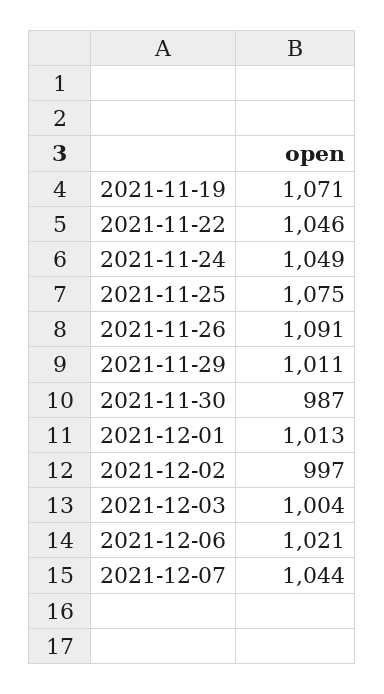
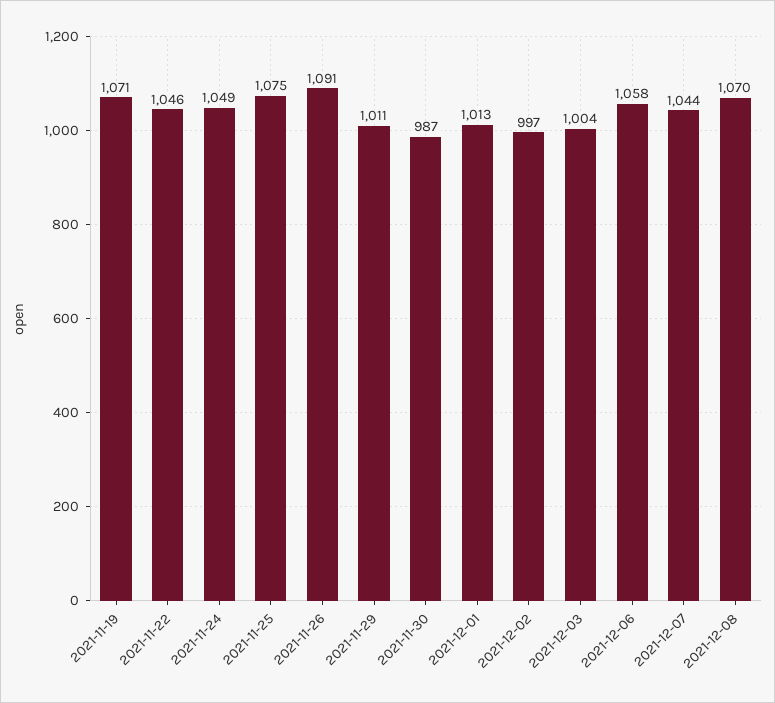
2021-12-06: 1021 -> 1058
2021-12-08: none -> 1070

